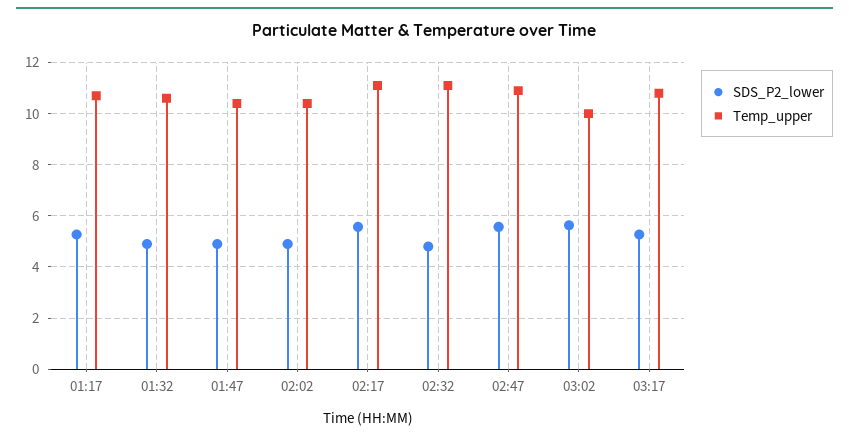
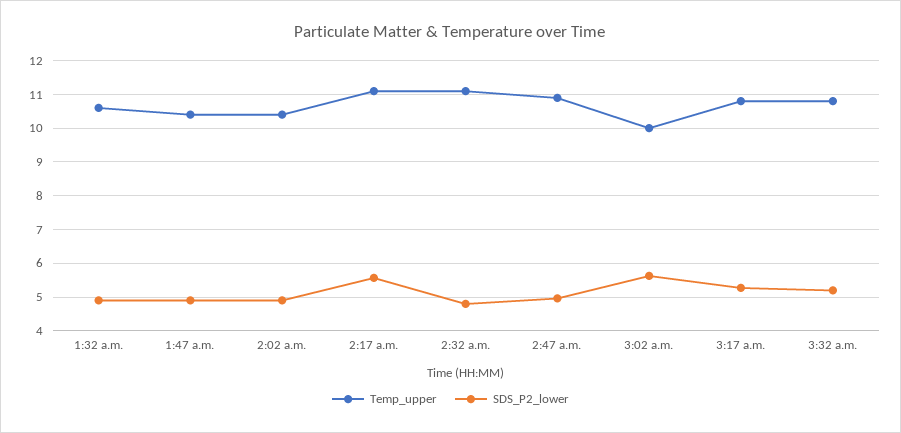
SDS_P2_lower, 01:17: 5.25 -> none
Temp_upper, 01:17: 10.75 -> none
SDS_P2_lower, 02:47: 5.5 -> 5
Temp_upper, 3:32 a.m.: none -> 10.8
SDS_P2_lower, 3:32 a.m.: none -> 5.2

